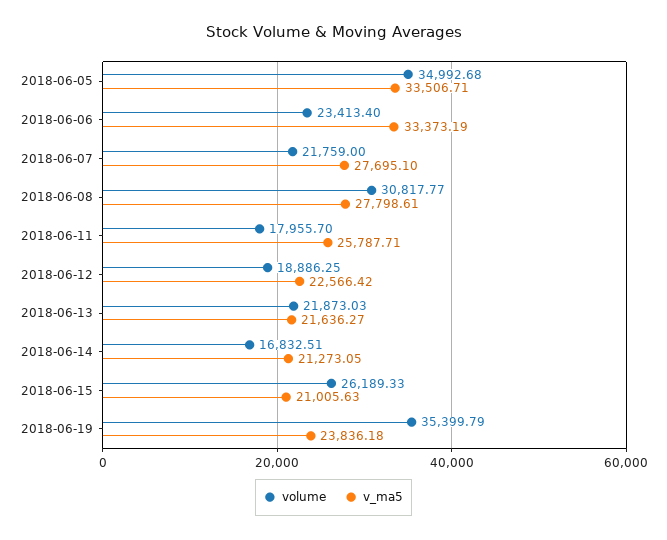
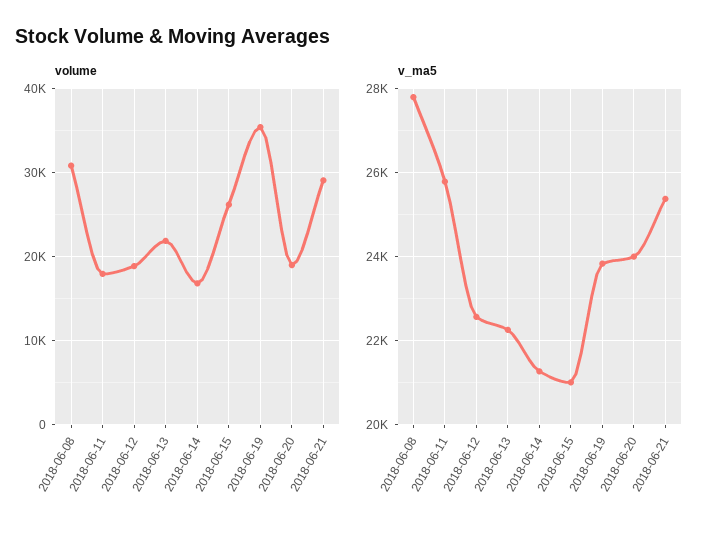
volume, 2018-06-05: 34992.68 -> none
v_ma5, 2018-06-05: 33506.71 -> none
volume, 2018-06-06: 23413.4 -> none
v_ma5, 2018-06-06: 33373.19 -> none
volume, 2018-06-07: 21759 -> none
v_ma5, 2018-06-07: 27695.1 -> none
v_ma5, 2018-06-13: 21636.27 -> 22200
volume, 2018-06-20: none -> 19000
volume, 2018-06-21: none -> 29000
v_ma5, 2018-06-20: none -> 24000
v_ma5, 2018-06-21: none -> 25400

